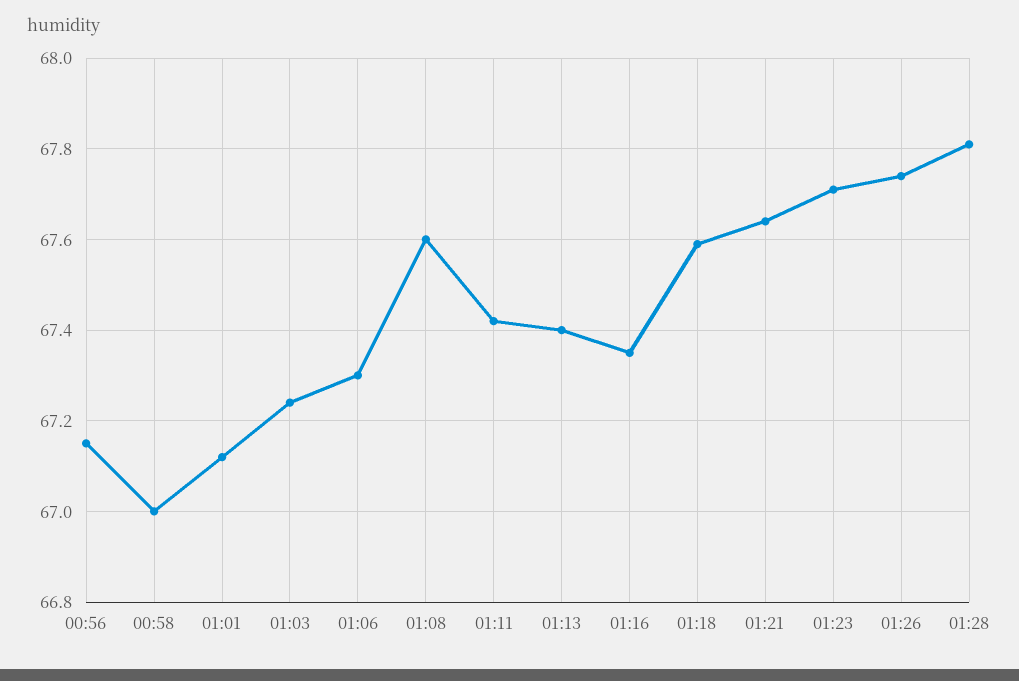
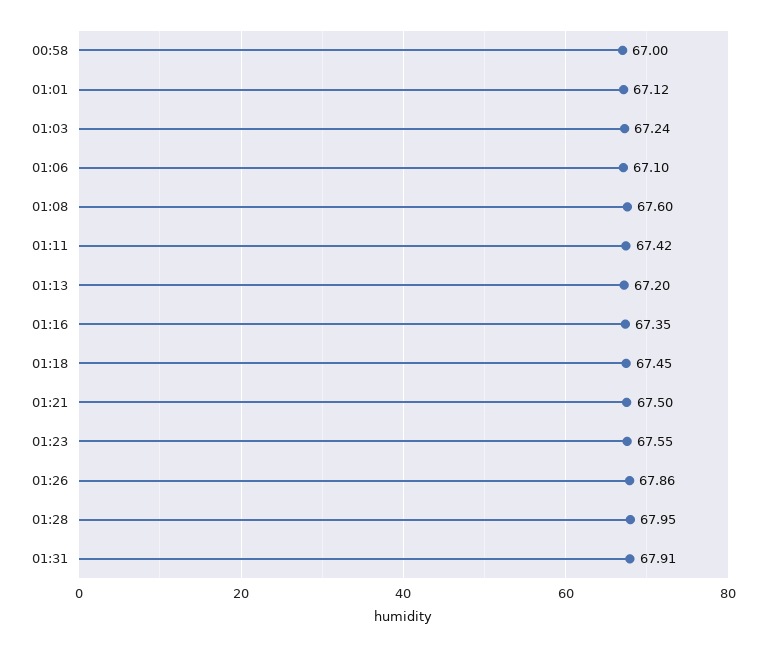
00:56: 67.15 -> none
01:06: 67.3 -> 67.1
01:13: 67.4 -> 67.2
01:18: 67.6 -> 67.45
01:21: 67.65 -> 67.5
01:23: 67.7 -> 67.55
01:26: 67.75 -> 67.86
01:28: 67.8 -> 67.95
01:31: none -> 67.91

